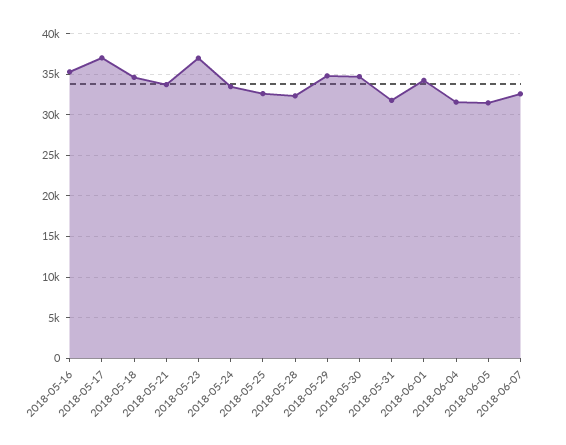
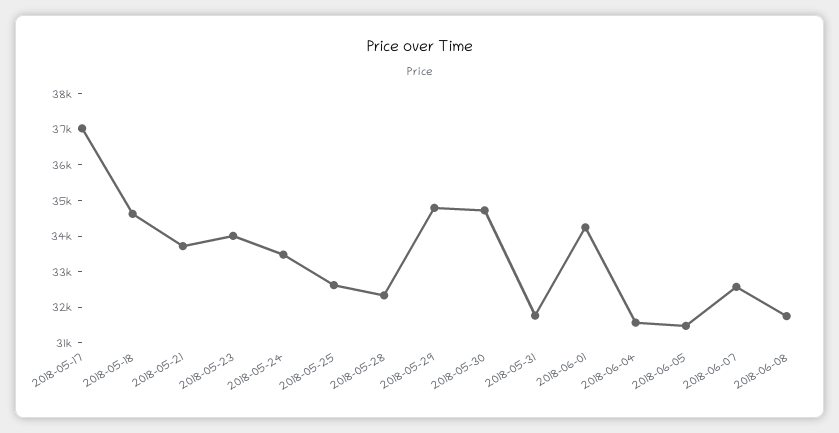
2018-05-16: 35000 -> none
2018-05-23: 37000 -> 34000
2018-06-08: none -> 31750

